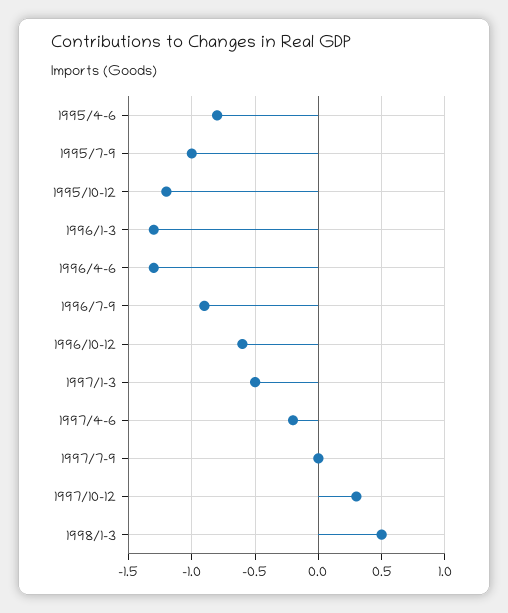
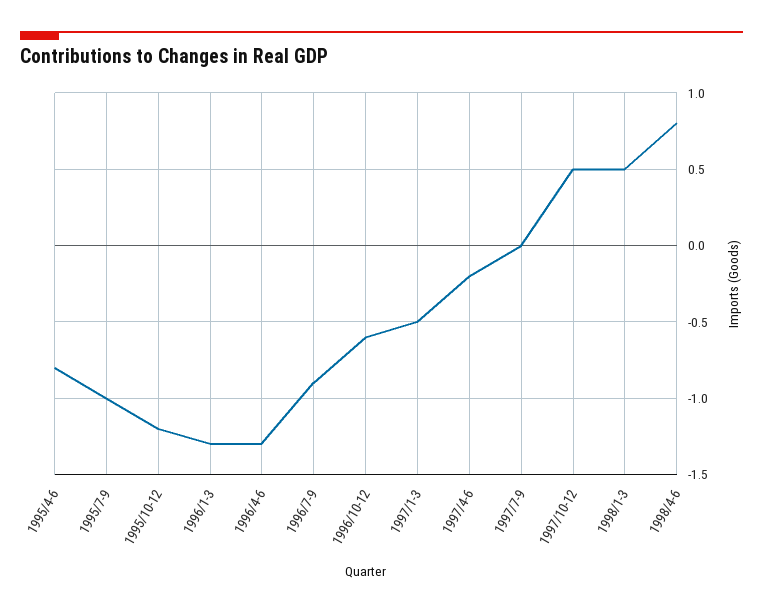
1997/10-12: 0.3 -> 0.5
1998/4-6: none -> 0.8

